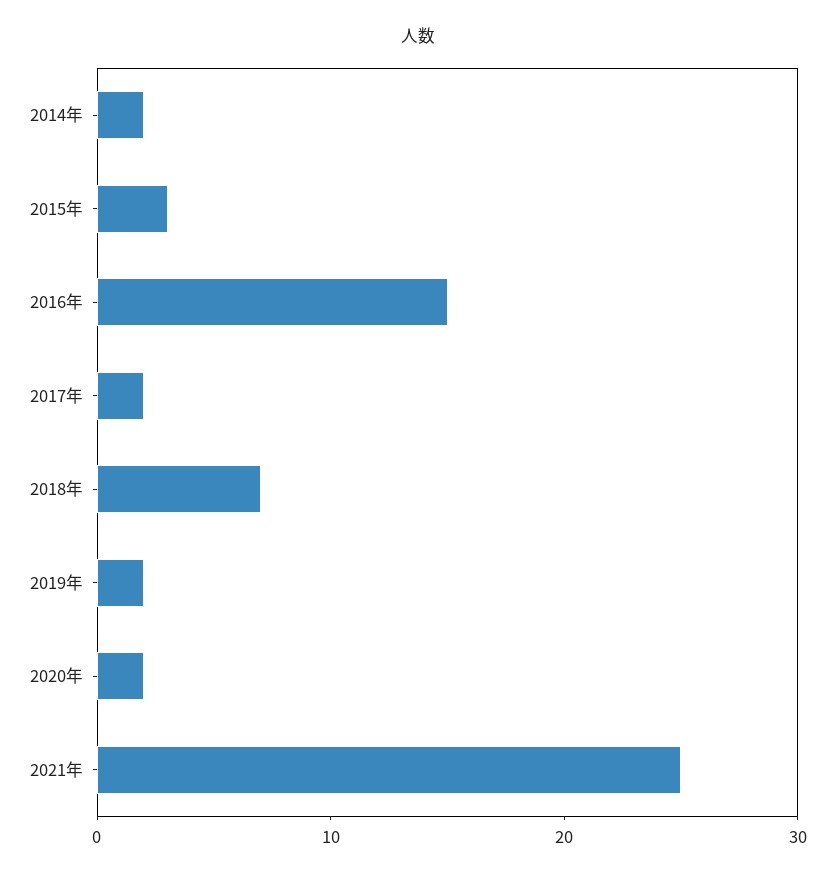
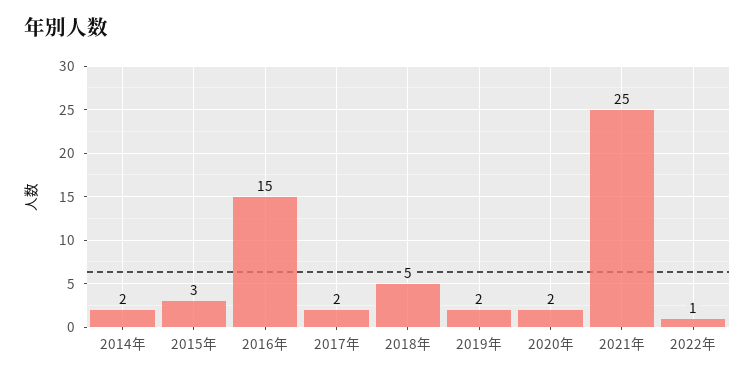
2018年: 7 -> 5
2022年: none -> 1

